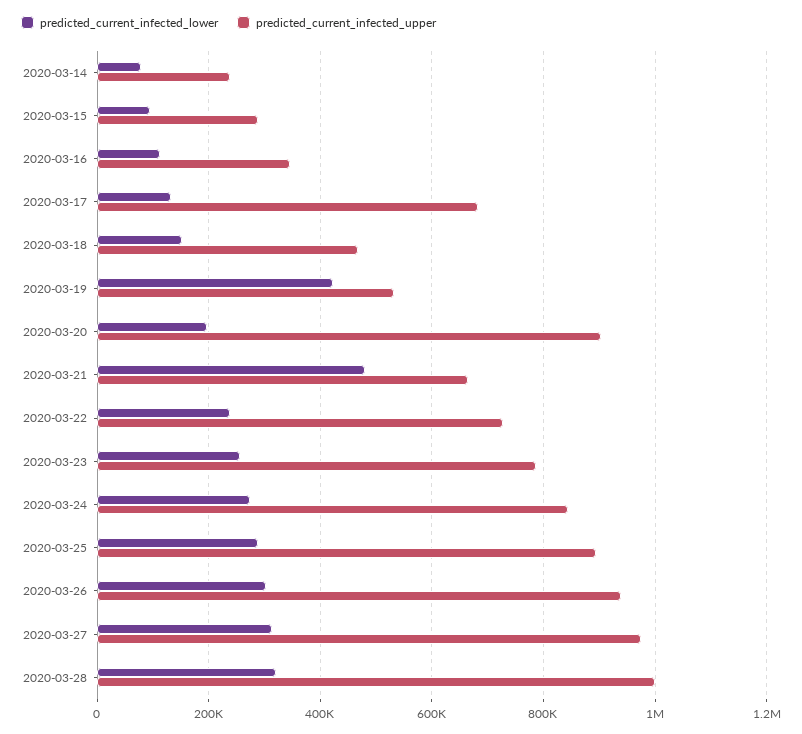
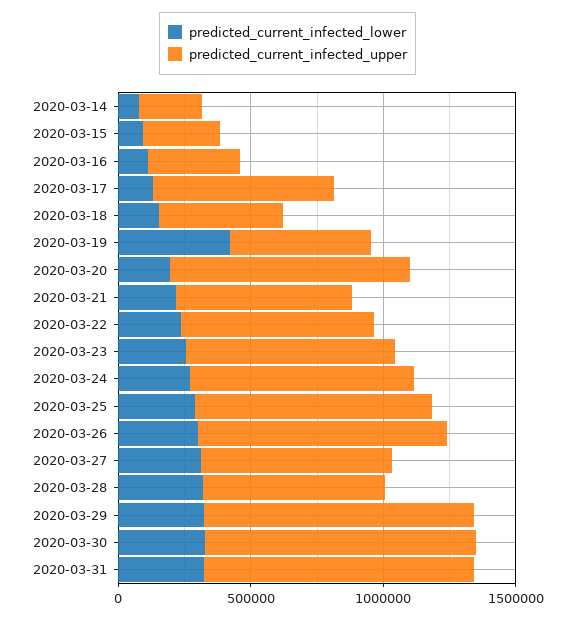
predicted_current_infected_lower, 2020-03-21: 480000 -> 200000
predicted_current_infected_upper, 2020-03-27: 980000 -> 700000
predicted_current_infected_upper, 2020-03-28: 1000000 -> 700000
predicted_current_infected_lower, 2020-03-29: none -> 300000
predicted_current_infected_upper, 2020-03-29: none -> 1000000
predicted_current_infected_lower, 2020-03-30: none -> 300000
predicted_current_infected_upper, 2020-03-30: none -> 1000000
predicted_current_infected_lower, 2020-03-31: none -> 300000
predicted_current_infected_upper, 2020-03-31: none -> 1000000

